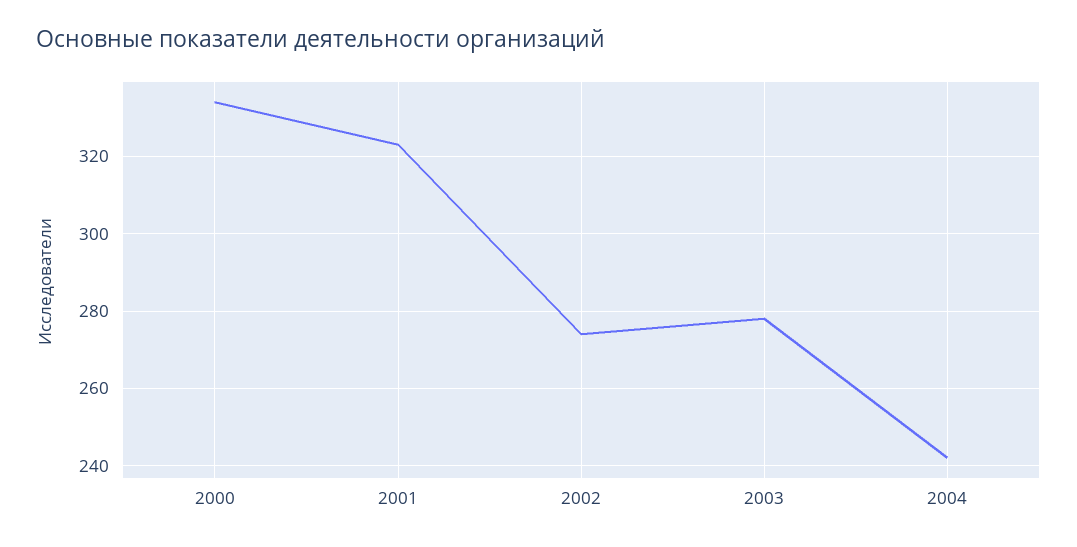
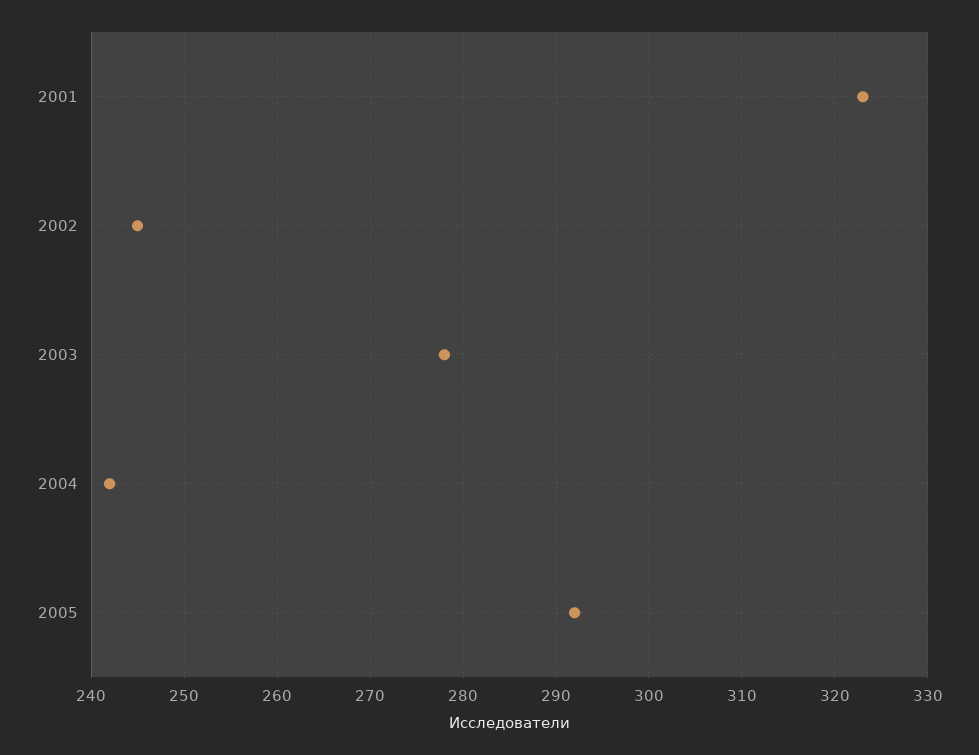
2000: 335 -> none
2002: 275 -> 245
2005: none -> 292

